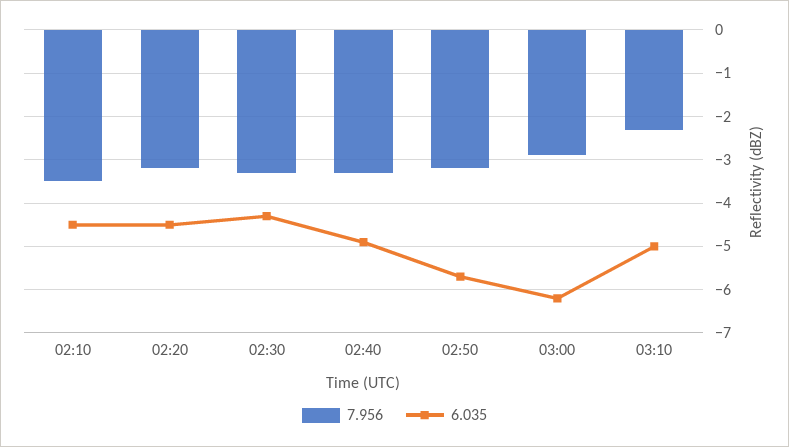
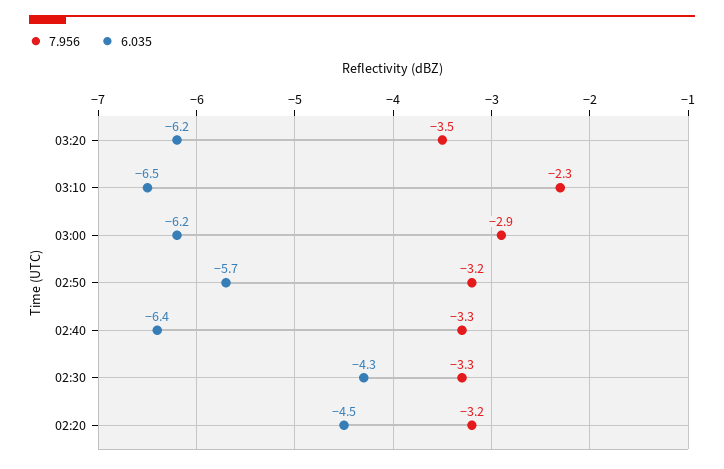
7.956, 02:10: -3.5 -> none
6.035, 02:10: -4.5 -> none
6.035, 02:40: -5 -> -6.4
6.035, 03:10: -5 -> -6.5
7.956, 03:20: none -> -3.5
6.035, 03:20: none -> -6.2

